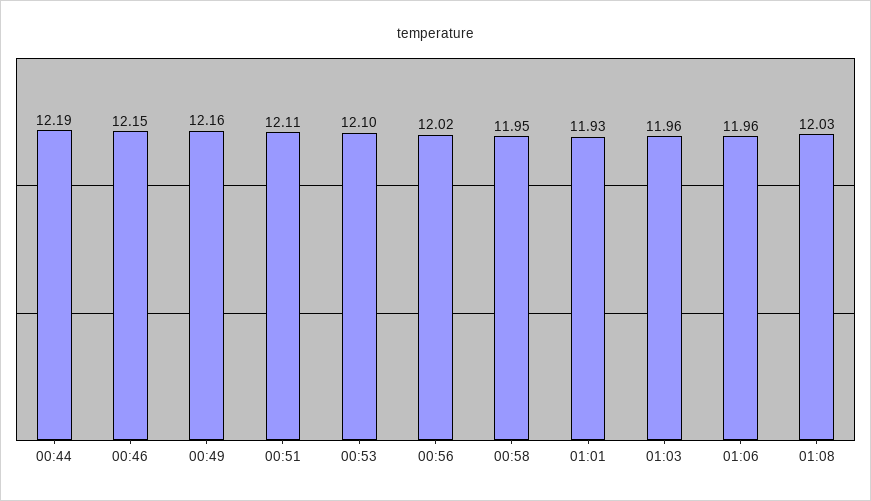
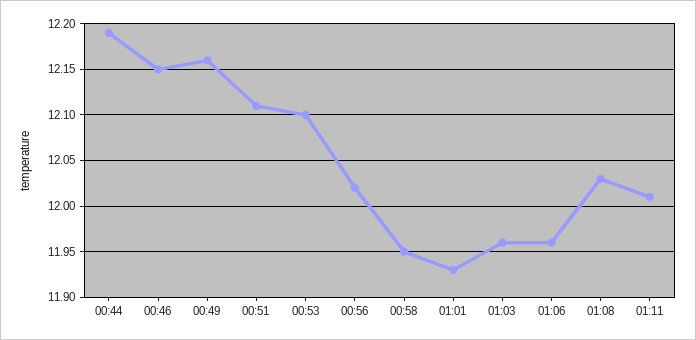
01:11: none -> 12.01

